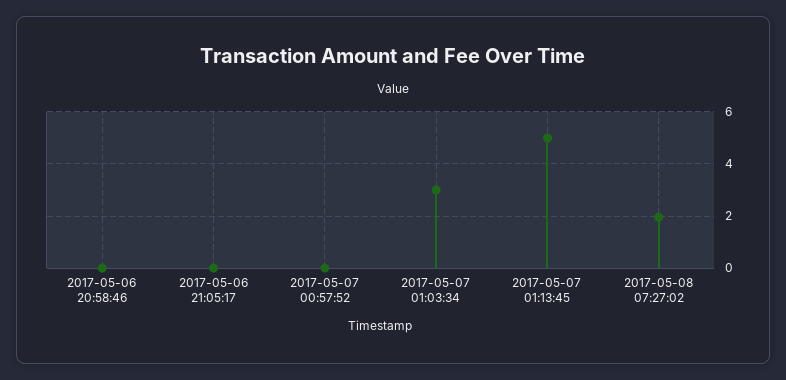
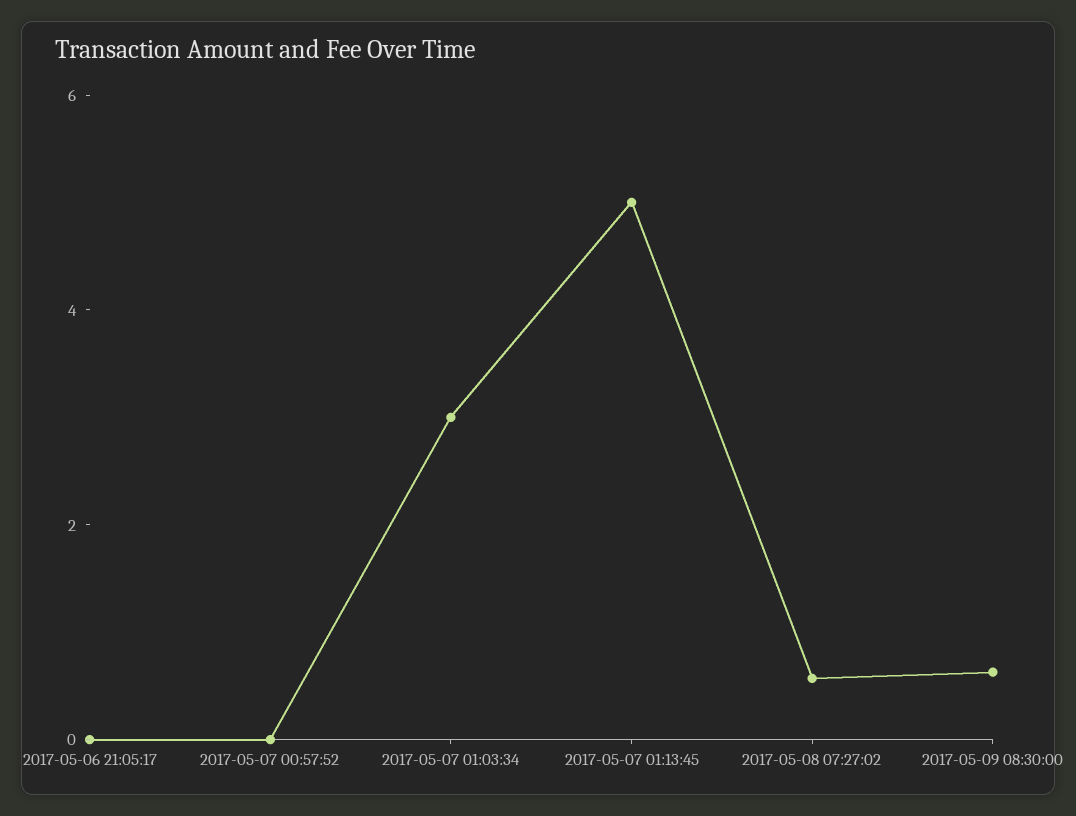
2017-05-06 20:58:46: 0 -> none
2017-05-08 07:27:02: 2 -> 0.5
2017-05-09 08:30:00: none -> 0.5

